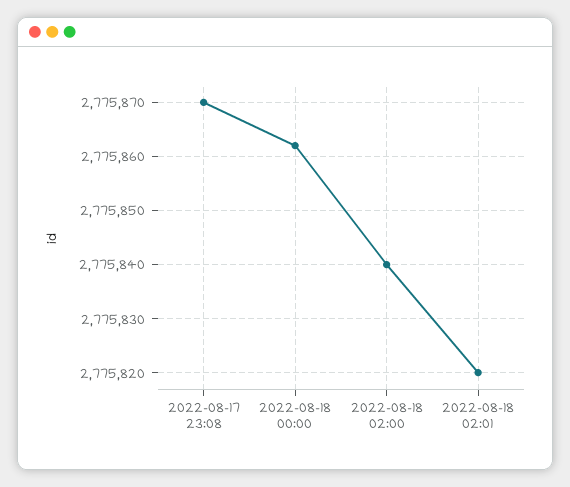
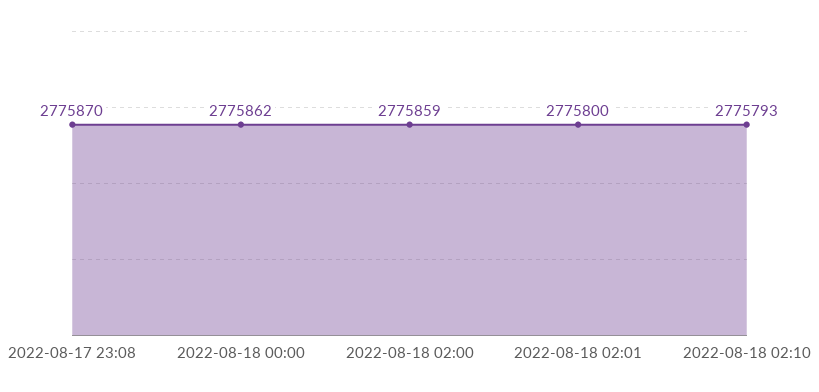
2022-08-18 02:00: 2775840 -> 2775859
2022-08-18 02:01: 2775820 -> 2775800
2022-08-18 02:10: none -> 2775793

